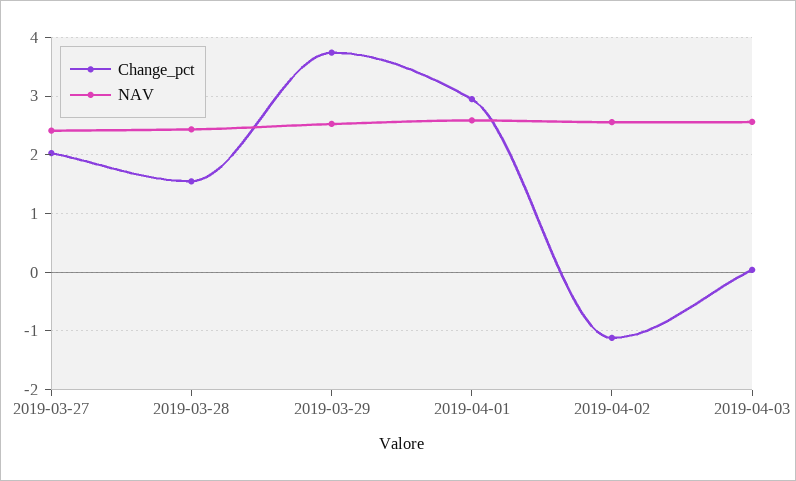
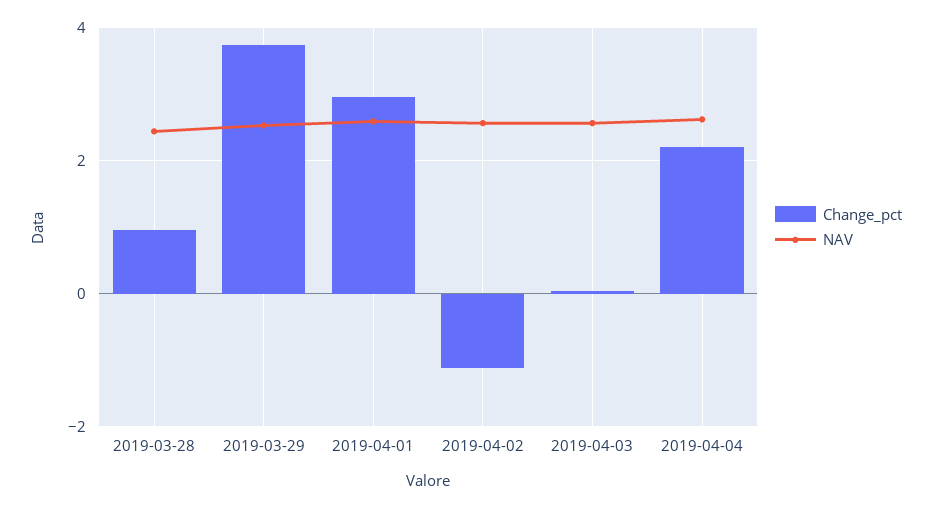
Change_pct, 2019-03-27: 2 -> none
NAV, 2019-03-27: 2.4 -> none
Change_pct, 2019-03-28: 1.6 -> 1
Change_pct, 2019-04-04: none -> 2.2
NAV, 2019-04-04: none -> 2.6

